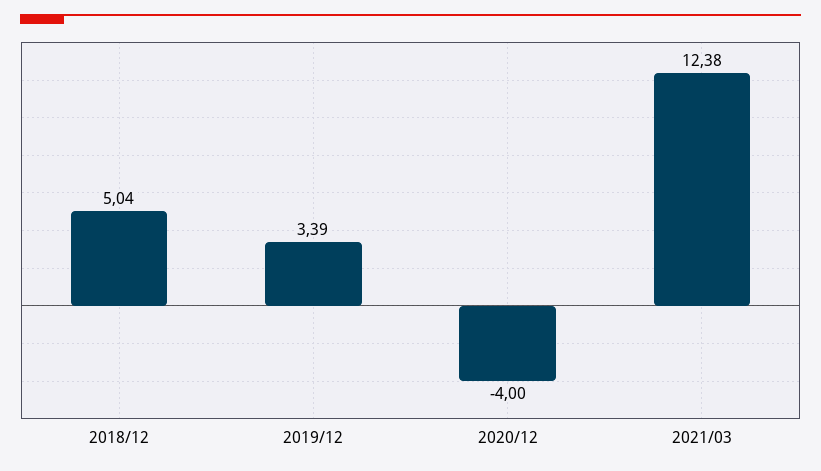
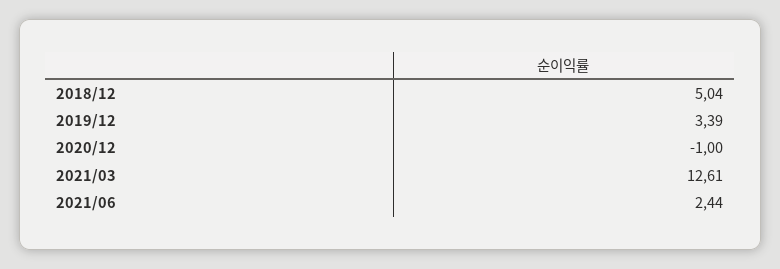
2020/12: -4 -> -1
2021/03: 12.38 -> 12.61
2021/06: none -> 2.44

